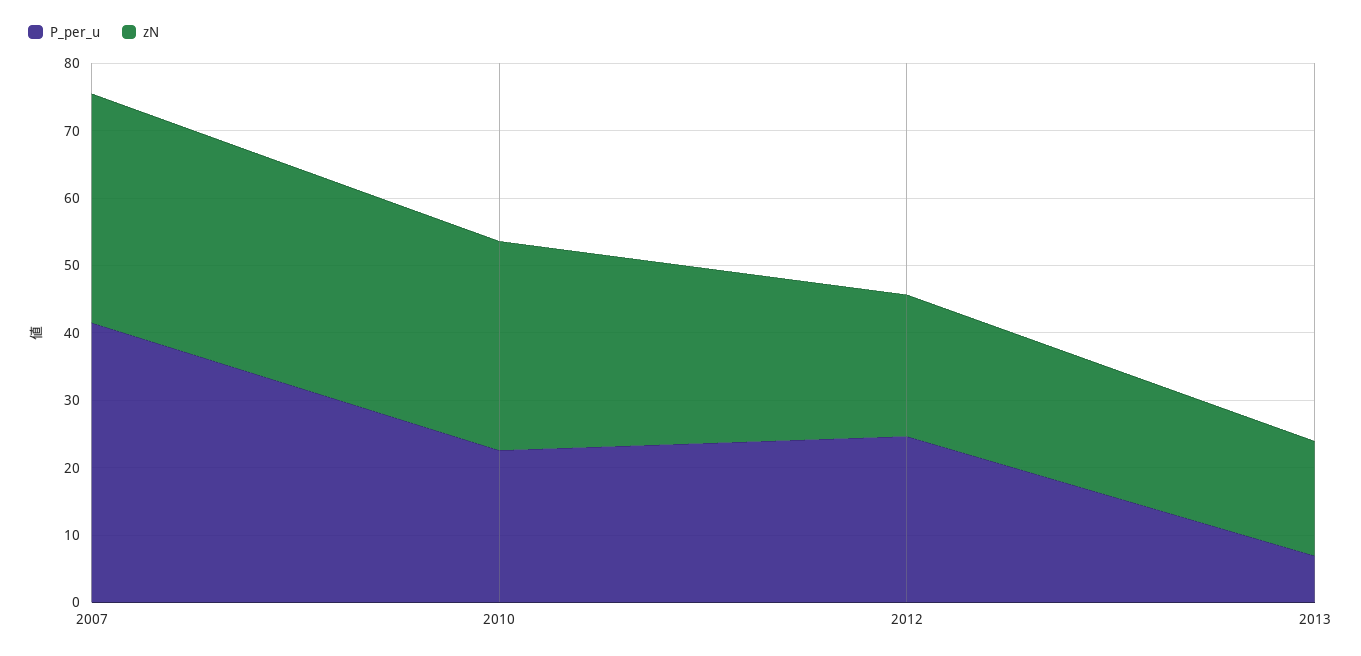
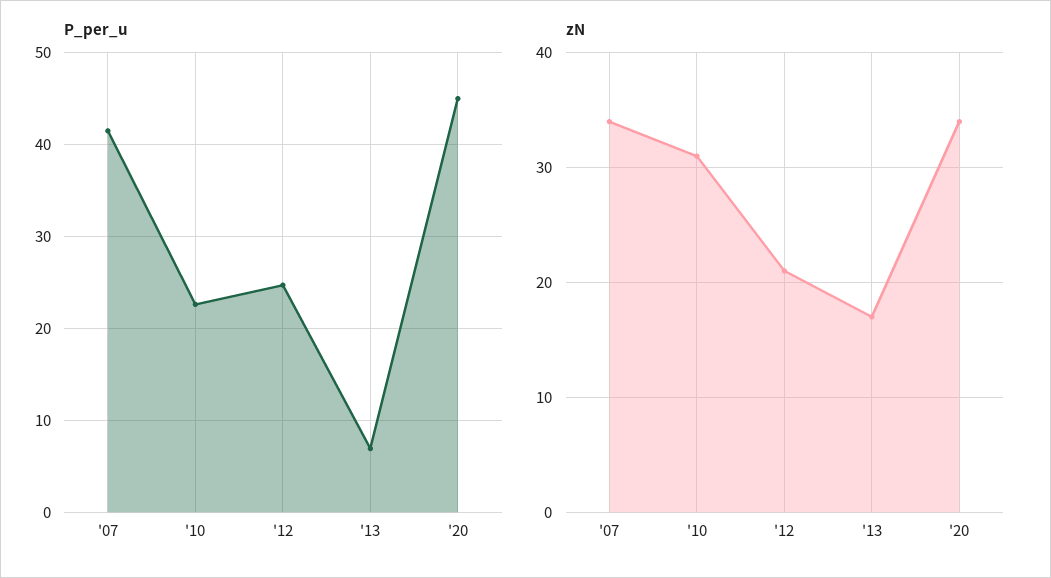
P_per_u, '20: none -> 45
zN, '20: none -> 34

